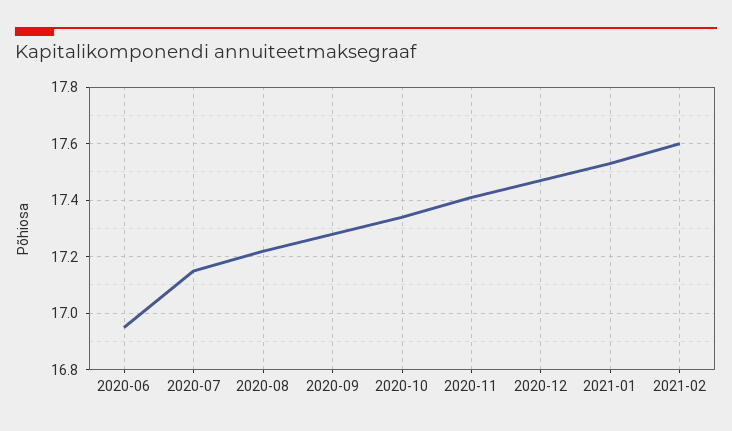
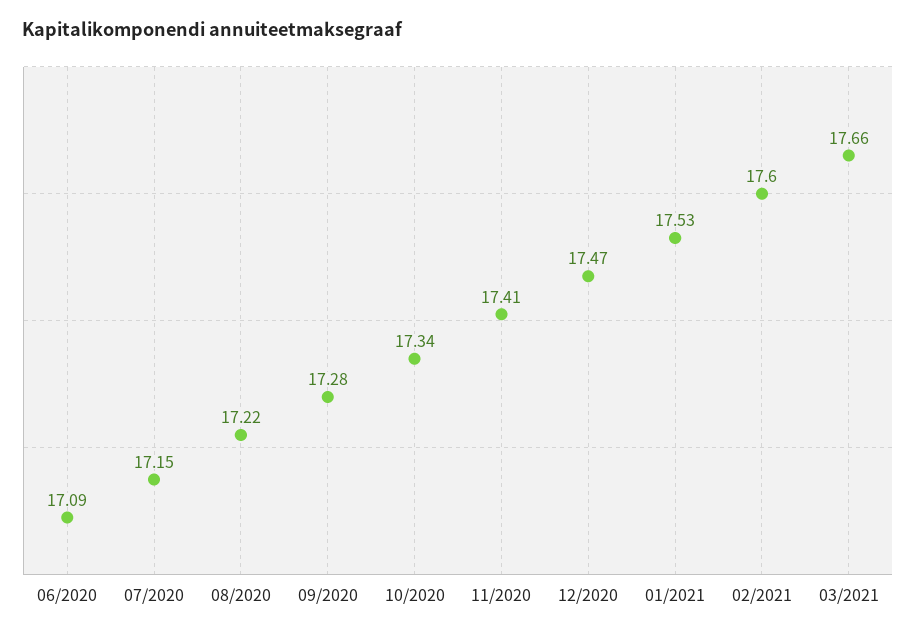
2020-06: 16.95 -> 17.09
03/2021: none -> 17.66

